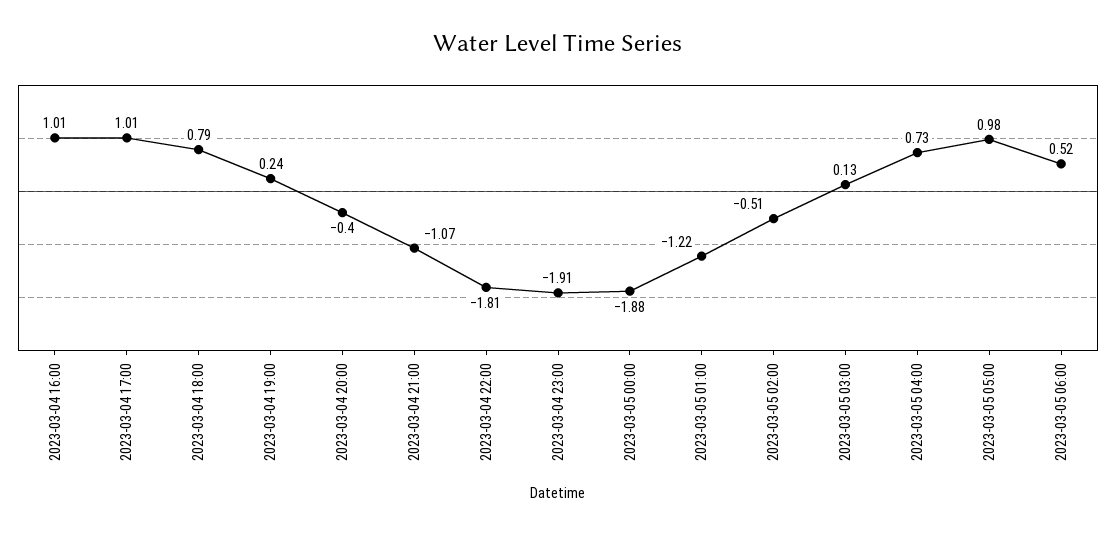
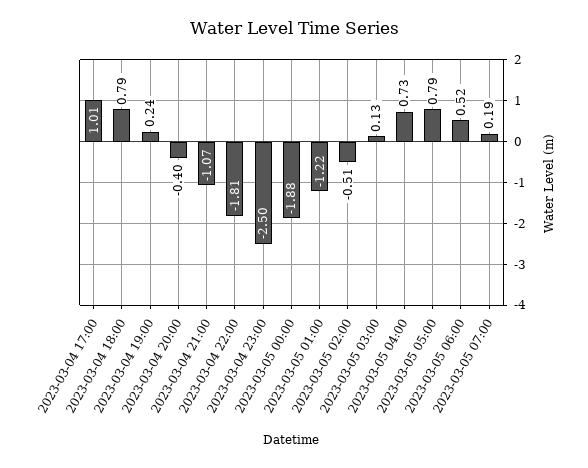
2023-03-04 16:00: 1.01 -> none
2023-03-04 23:00: -1.91 -> -2.5
2023-03-05 05:00: 0.98 -> 0.79
2023-03-05 07:00: none -> 0.19

